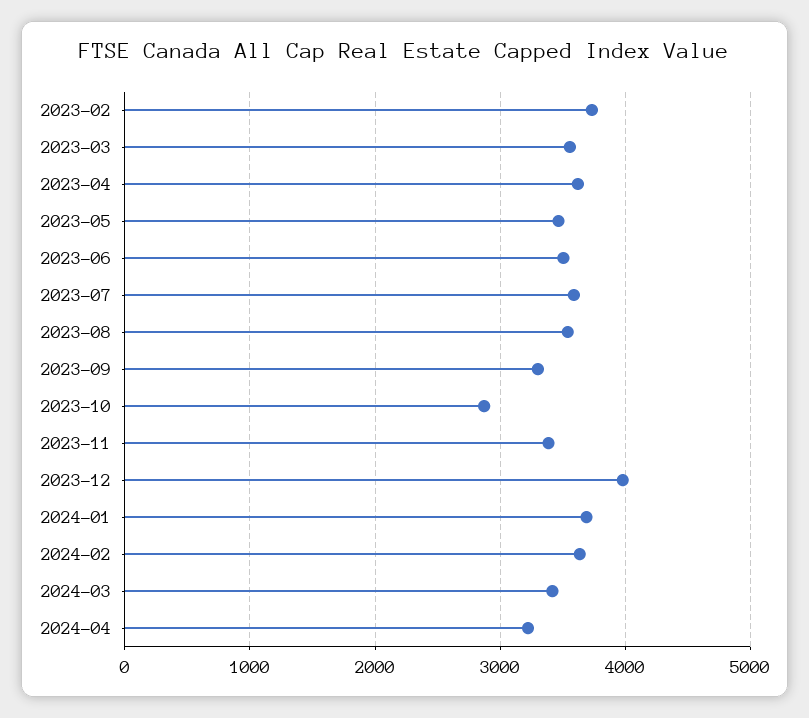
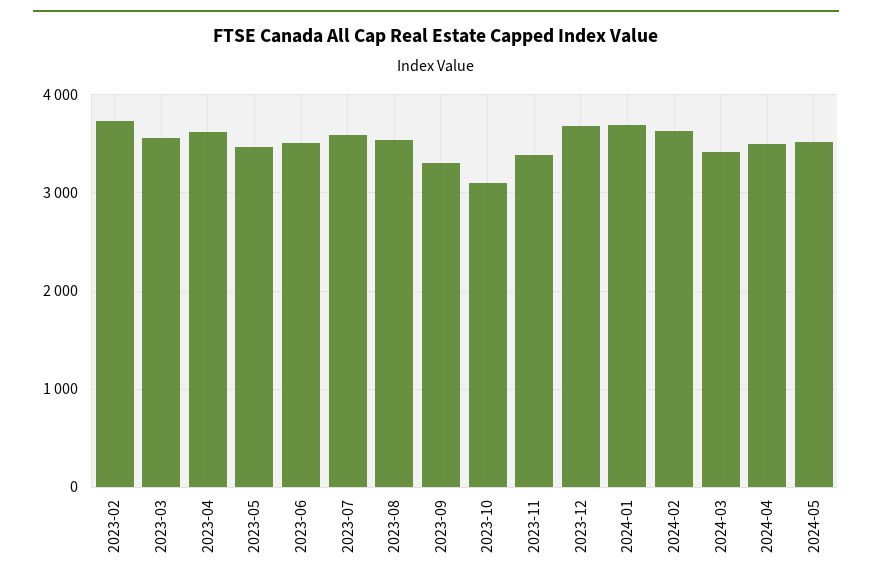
2023-10: 2900 -> 3100
2023-12: 4000 -> 3700
2024-04: 3200 -> 3500
2024-05: none -> 3500

